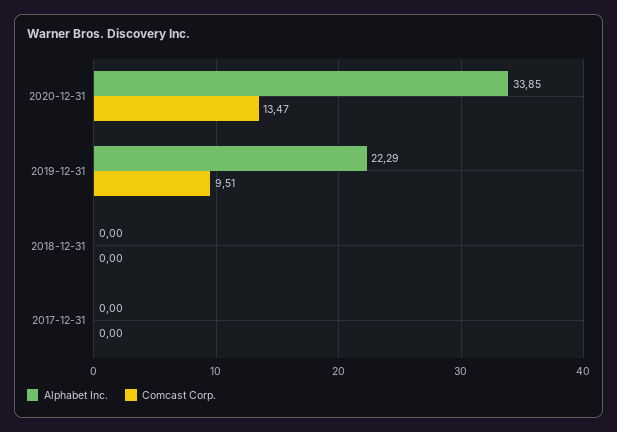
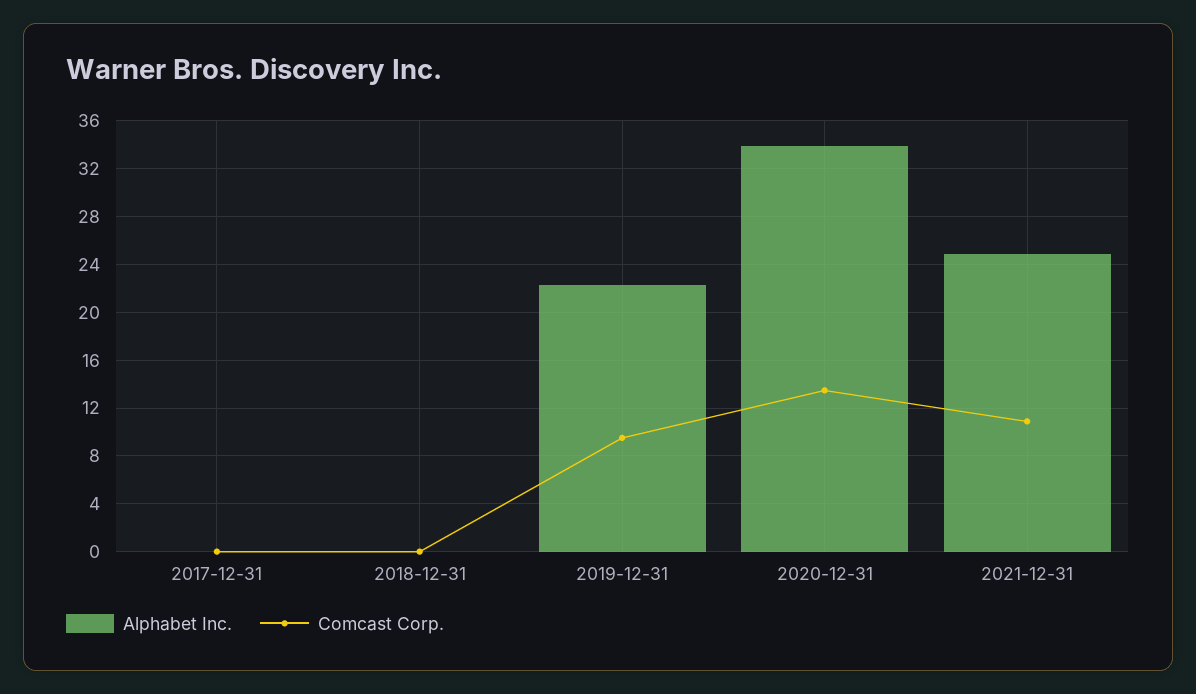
Alphabet Inc., 2021-12-31: none -> 25
Comcast Corp., 2021-12-31: none -> 11

